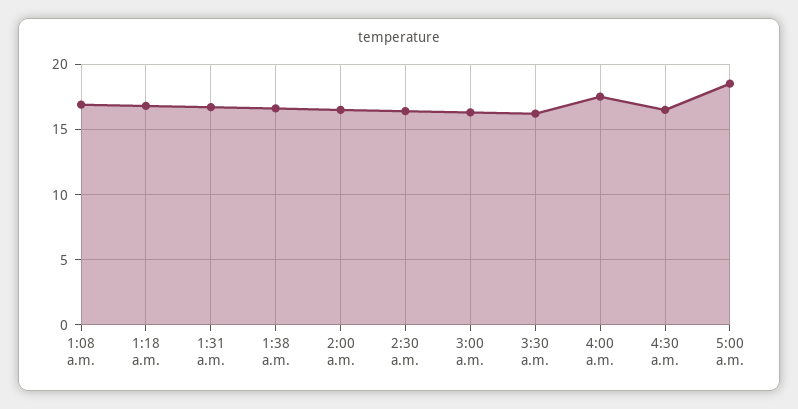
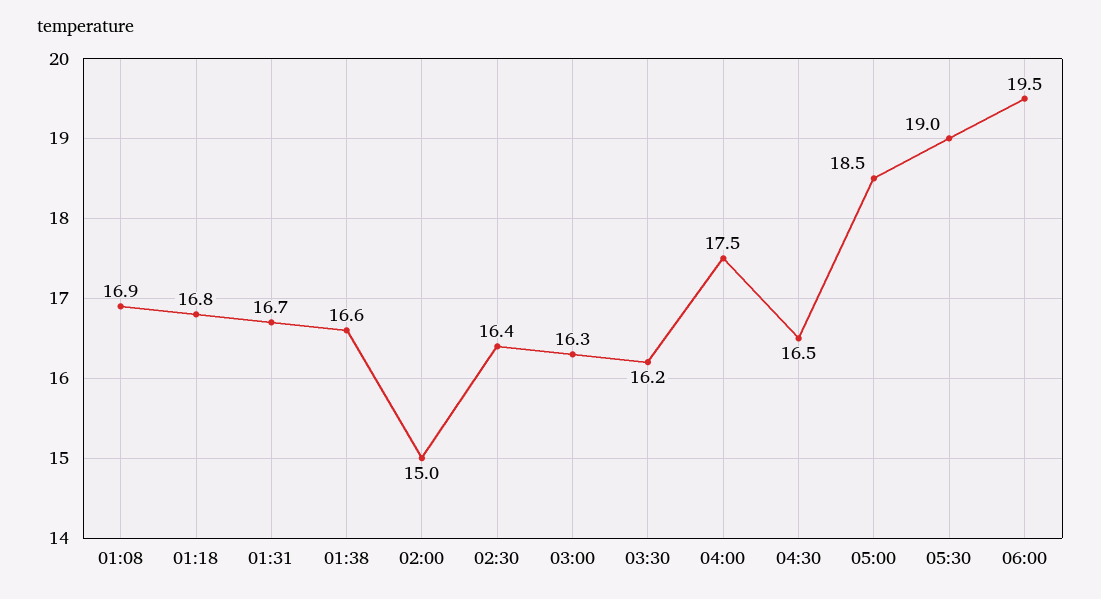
2:00 a.m.: 16.5 -> 15
05:30: none -> 19
06:00: none -> 19.5

